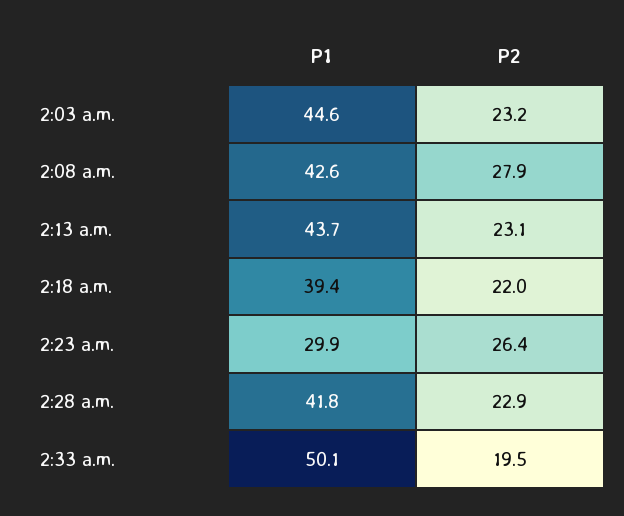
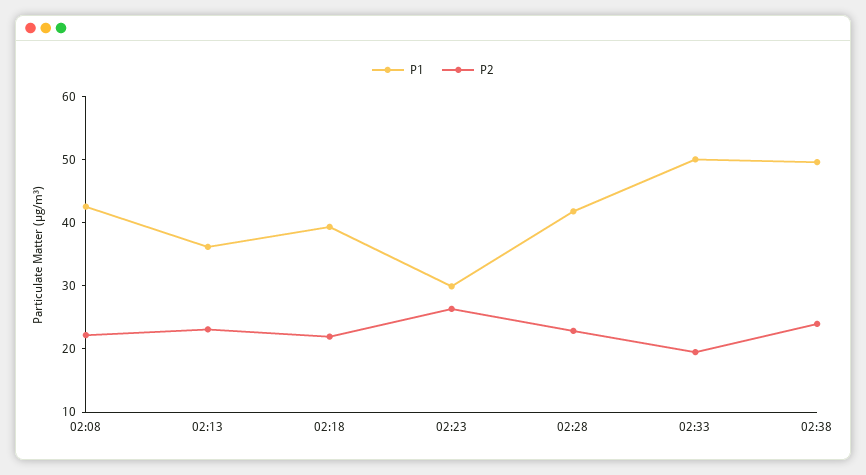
P1, 2:03 a.m.: 44.6 -> none
P2, 2:03 a.m.: 23.2 -> none
P2, 2:08 a.m.: 27.9 -> 22
P1, 2:13 a.m.: 43.7 -> 36
P1, 02:38: none -> 50
P2, 02:38: none -> 24

